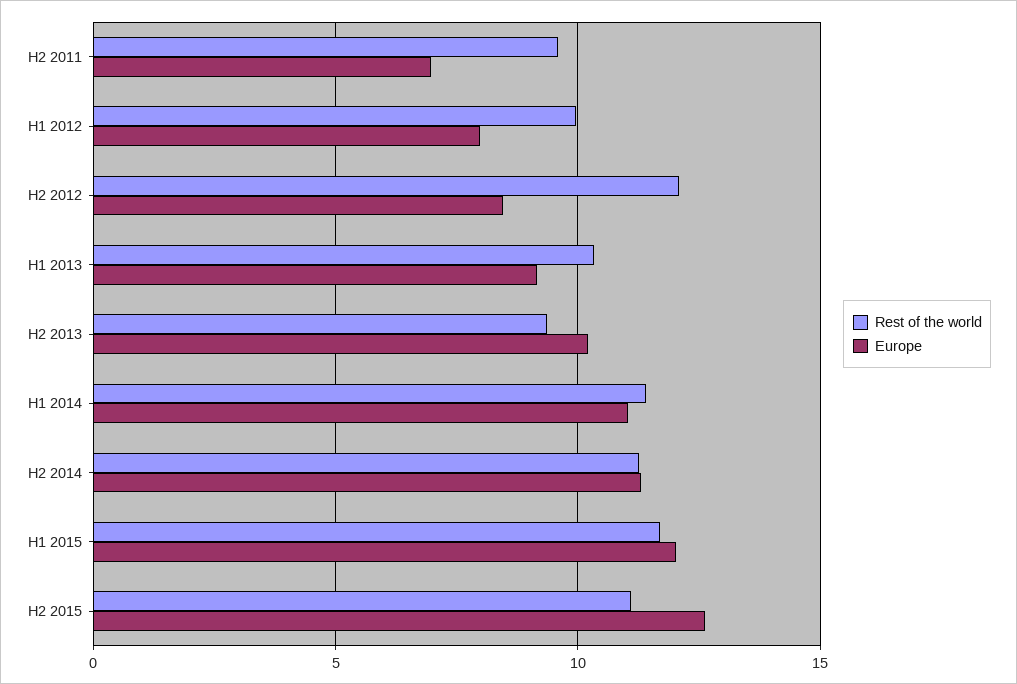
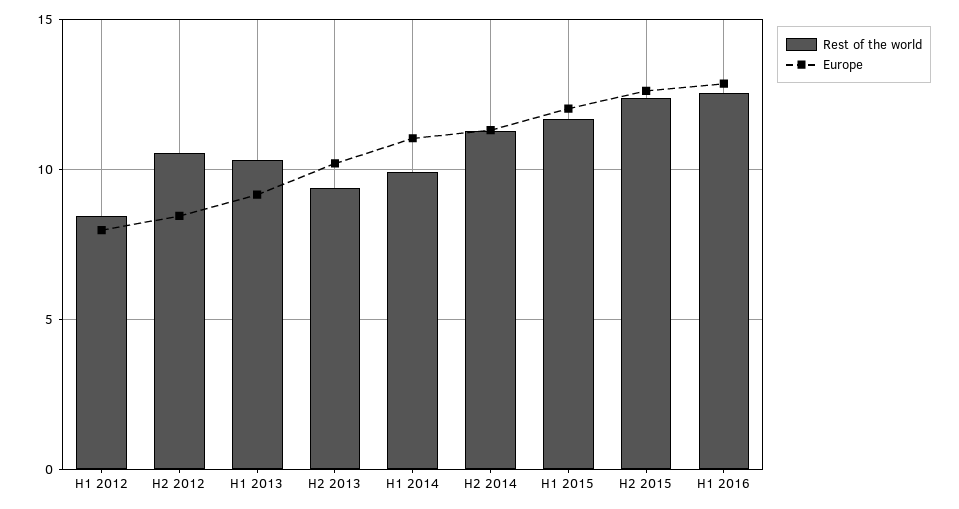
Rest of the world, H2 2011: 9.5 -> none
Europe, H2 2011: 7 -> none
Rest of the world, H1 2012: 10 -> 8.5
Rest of the world, H2 2012: 12 -> 10.5
Rest of the world, H1 2014: 11.5 -> 10
Rest of the world, H2 2015: 11 -> 12.5
Rest of the world, H1 2016: none -> 12.5
Europe, H1 2016: none -> 13

